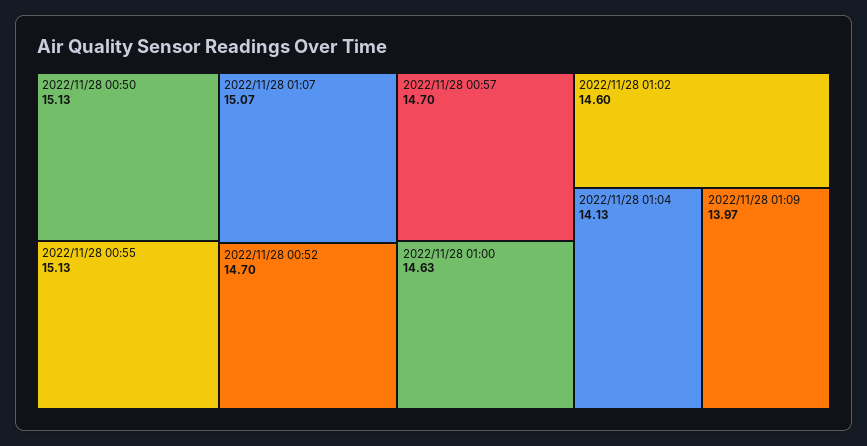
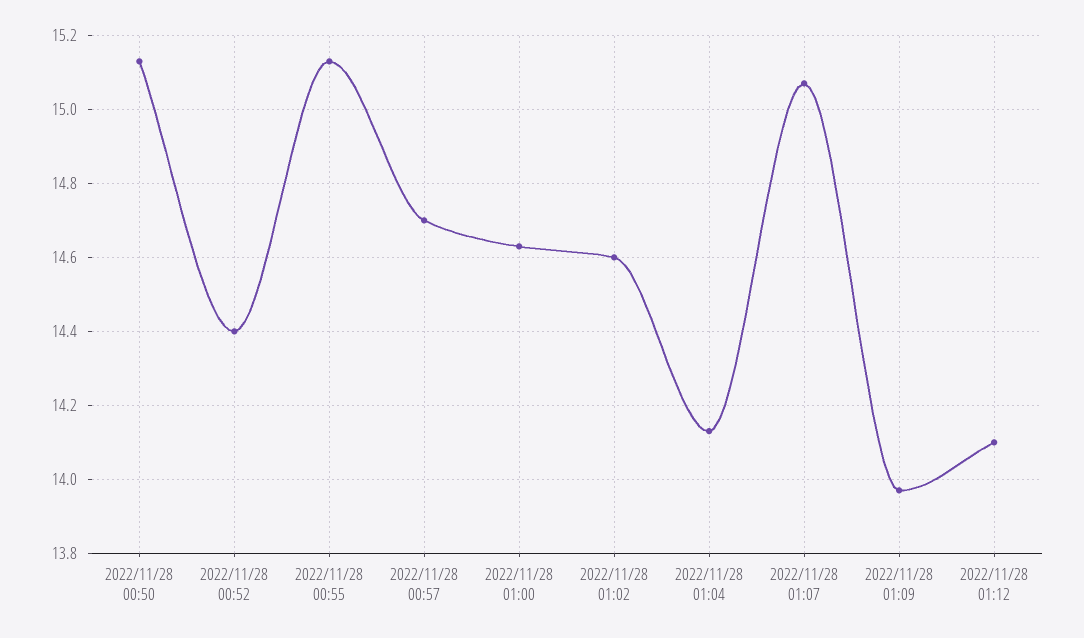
2022/11/28 00:52: 14.7 -> 14.4
2022/11/28 01:12: none -> 14.1

